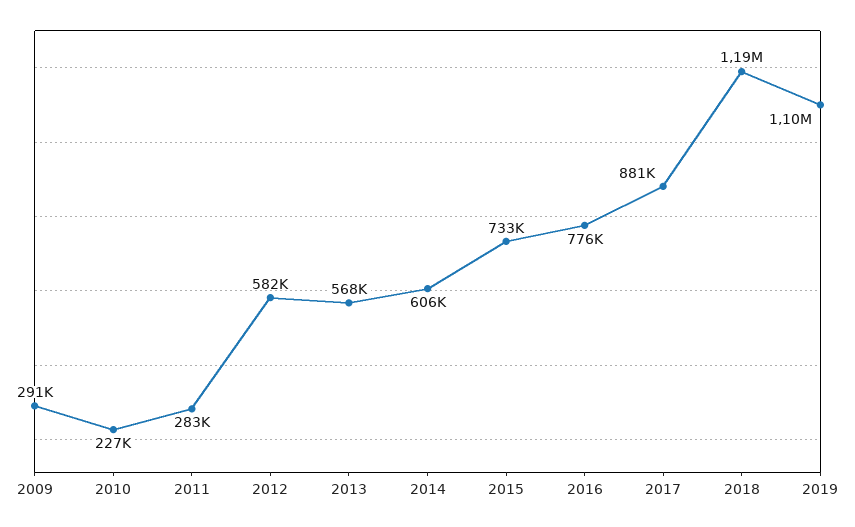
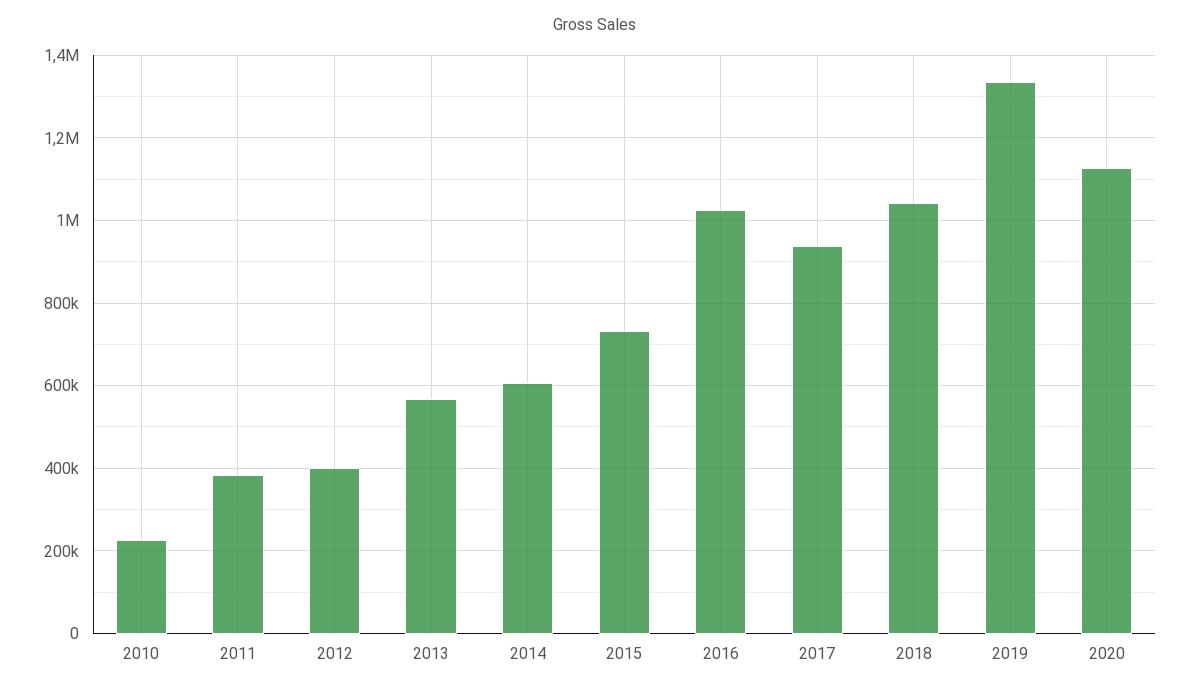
2009: 291000 -> none
2011: 283000 -> 380000
2012: 582000 -> 400000
2016: 776000 -> 1020000
2017: 881000 -> 940000
2018: 1190000 -> 1040000
2019: 1100000 -> 1340000
2020: none -> 1120000

